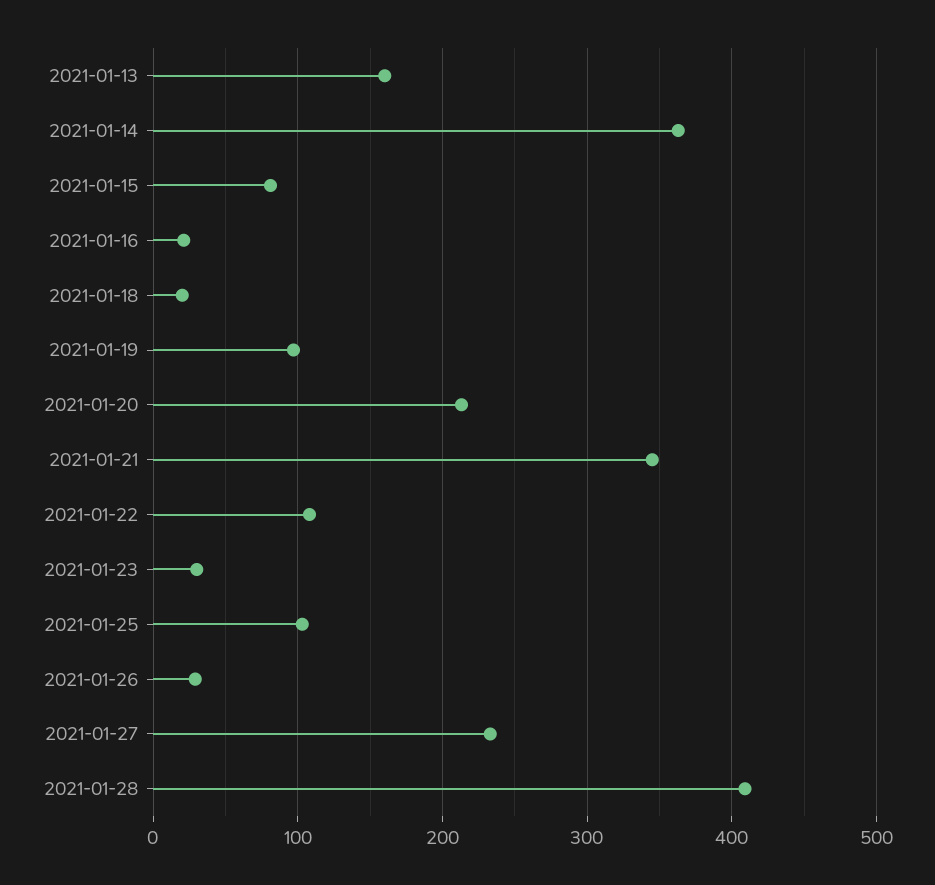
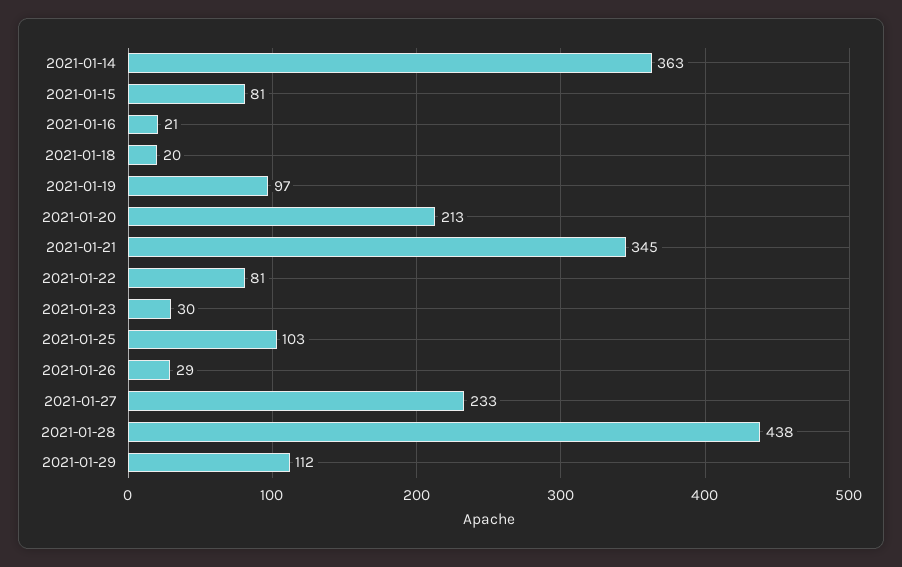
2021-01-13: 160 -> none
2021-01-22: 110 -> 81
2021-01-28: 410 -> 438
2021-01-29: none -> 112

